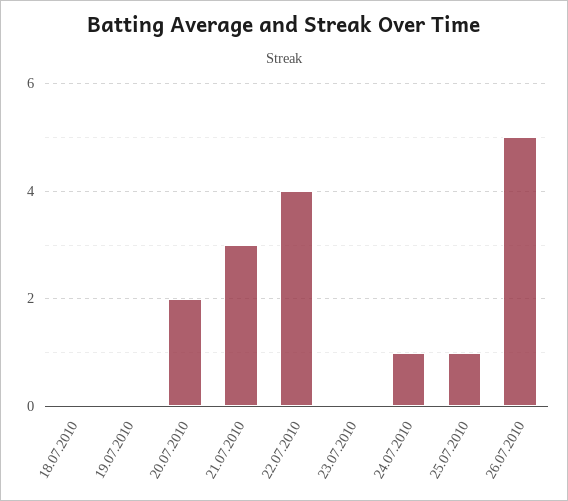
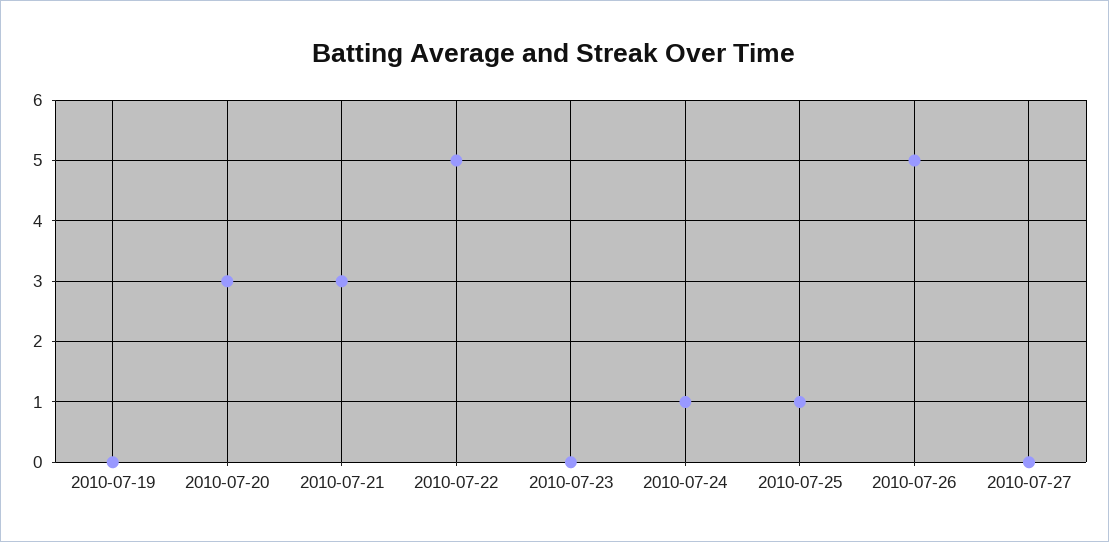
18.07.2010: 0 -> none
20.07.2010: 2 -> 3
22.07.2010: 4 -> 5
2010-07-27: none -> 0

